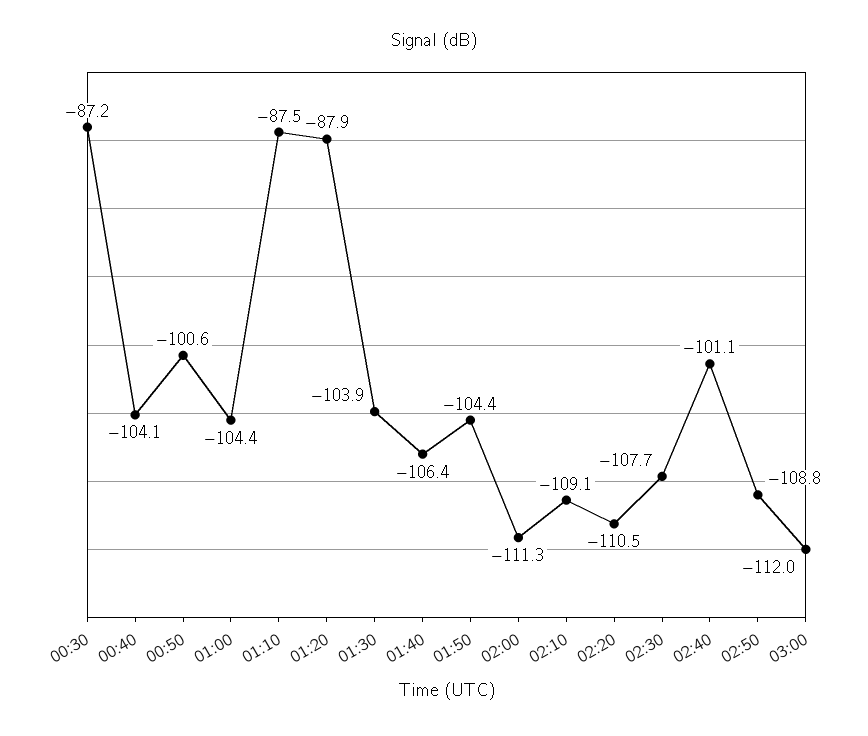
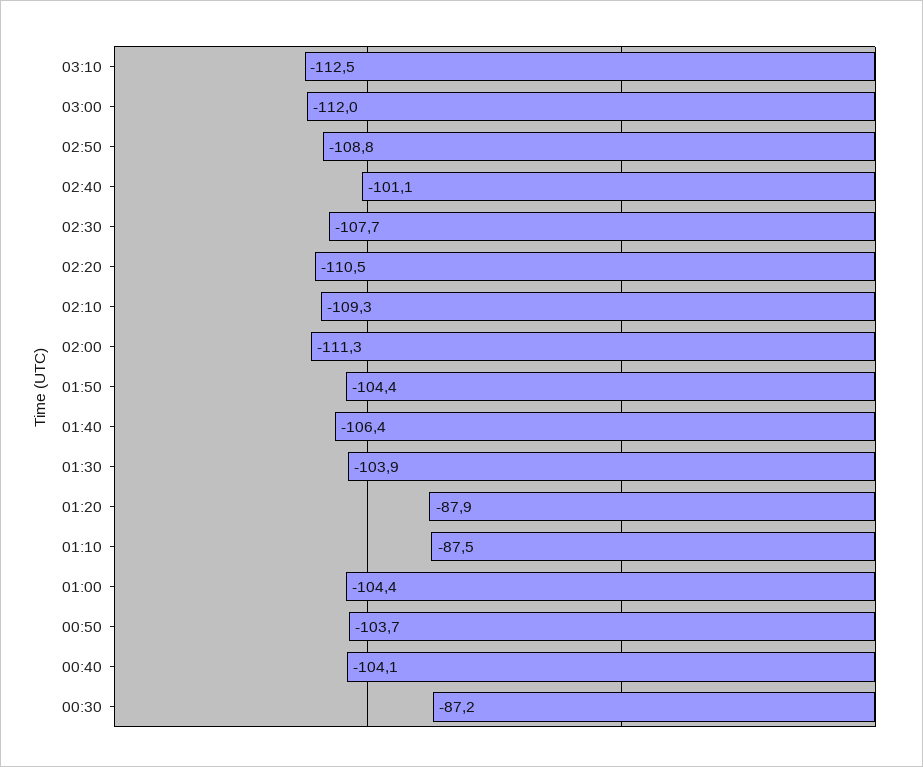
00:50: -100.6 -> -103.7
02:10: -109.1 -> -109.3
03:10: none -> -112.5

